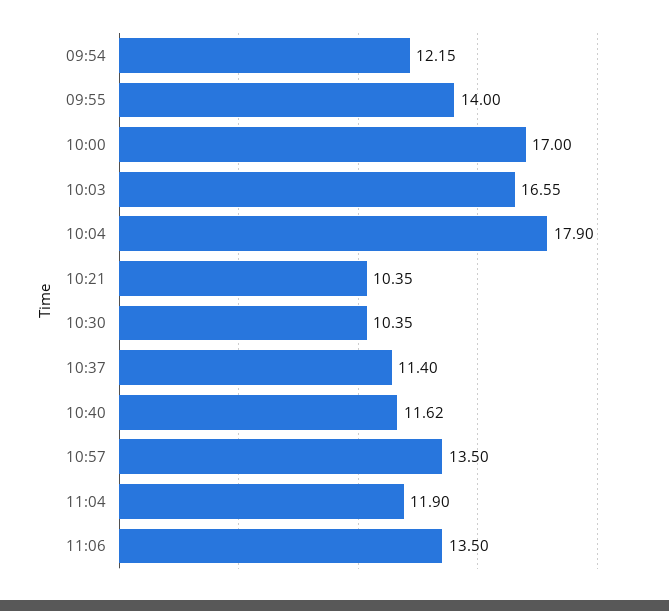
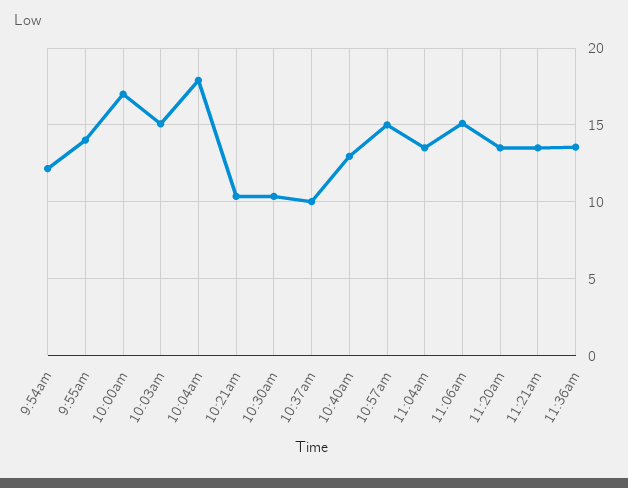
10:03: 16.55 -> 15
10:37: 11.4 -> 10
10:40: 11.62 -> 13
10:57: 13.5 -> 15
11:04: 11.9 -> 13.5
11:06: 13.5 -> 15
11:20am: none -> 13.5
11:21am: none -> 13.5
11:36am: none -> 13.5

